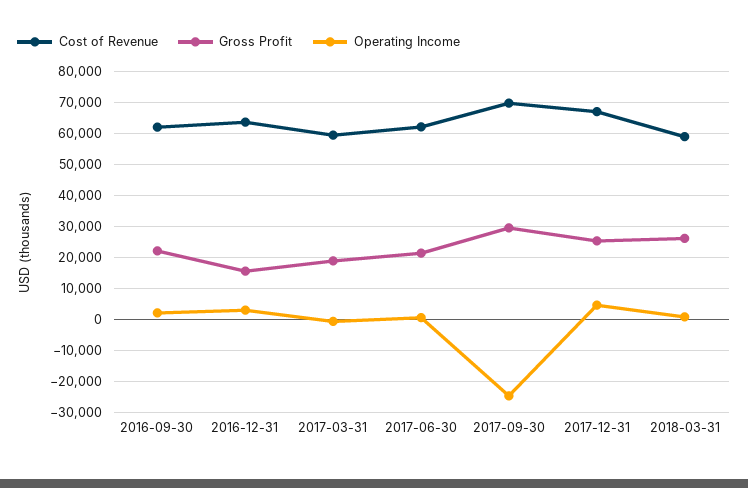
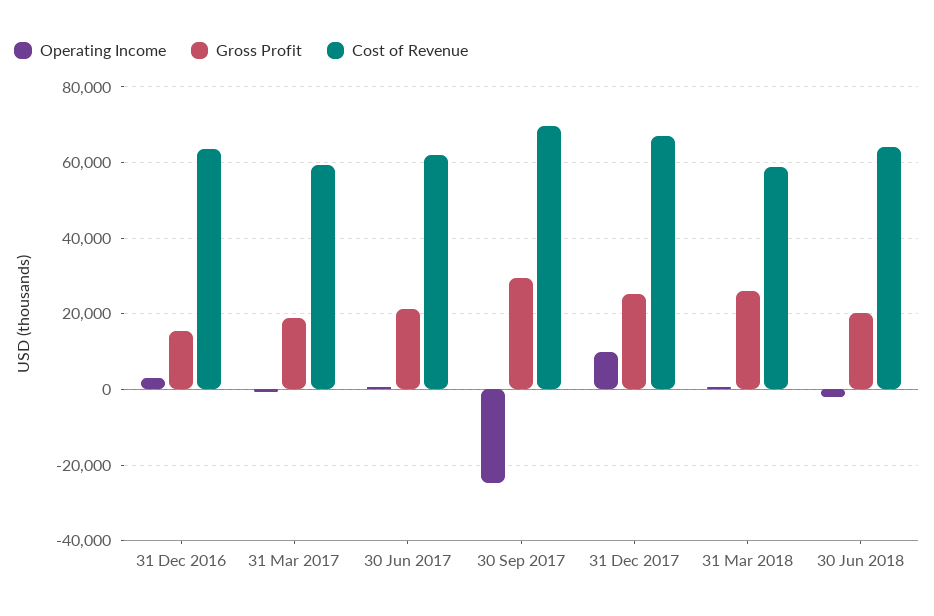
Cost of Revenue, 2016-09-30: 62000 -> none
Gross Profit, 2016-09-30: 22000 -> none
Operating Income, 2016-09-30: 2000 -> none
Operating Income, 2017-12-31: 4000 -> 10000
Operating Income, 30 Jun 2018: none -> -2000
Gross Profit, 30 Jun 2018: none -> 20000
Cost of Revenue, 30 Jun 2018: none -> 64000

